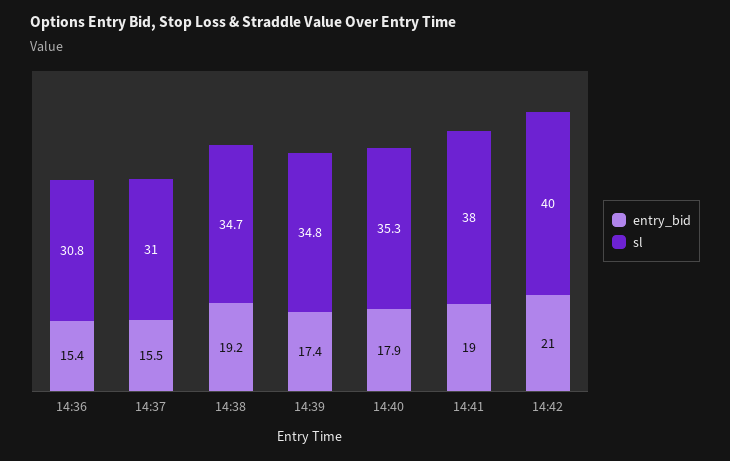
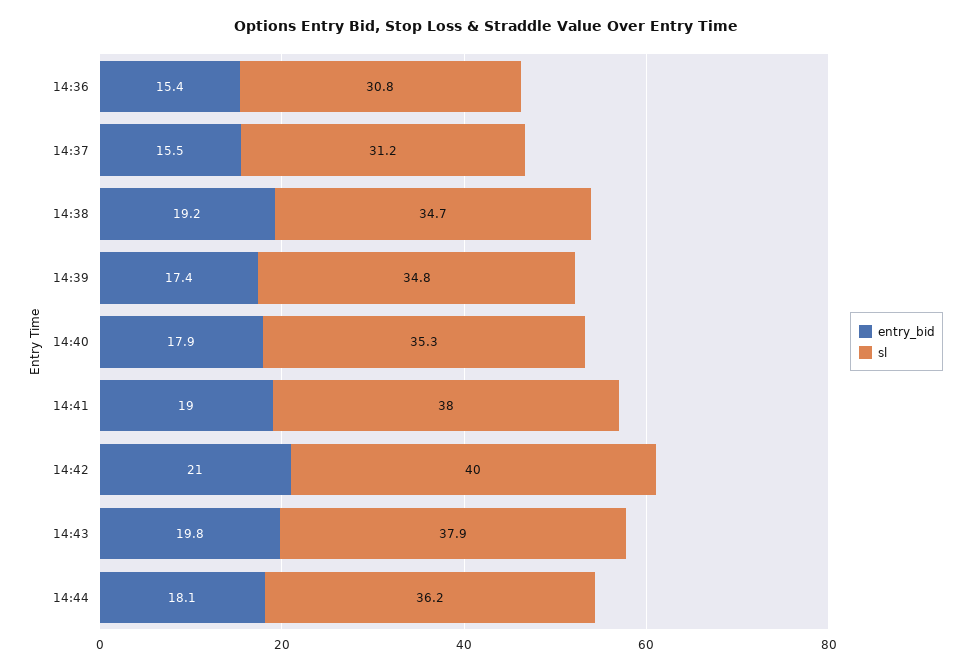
sl, 14:37: 31 -> 31.2
entry_bid, 14:43: none -> 19.8
sl, 14:43: none -> 37.9
entry_bid, 14:44: none -> 18.1
sl, 14:44: none -> 36.2

